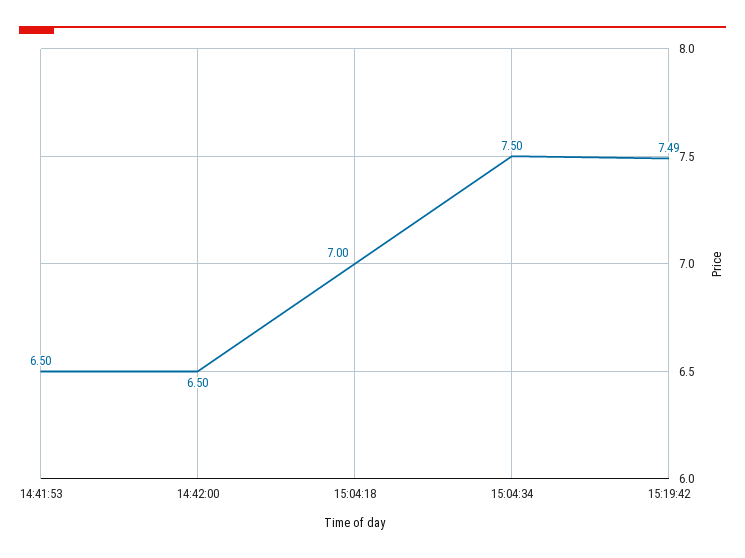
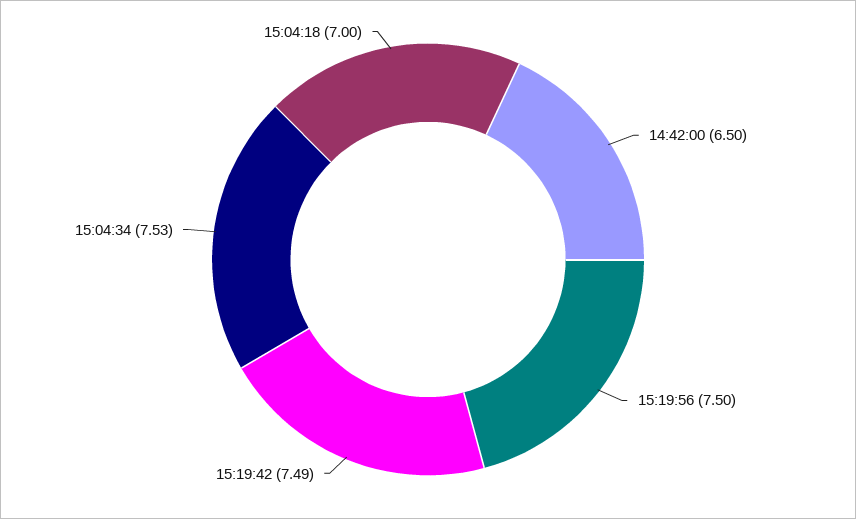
14:41:53: 6.5 -> none
15:04:34: 7.5 -> 7.53
15:19:56: none -> 7.5

